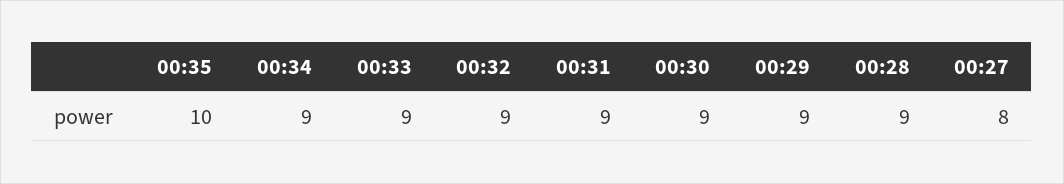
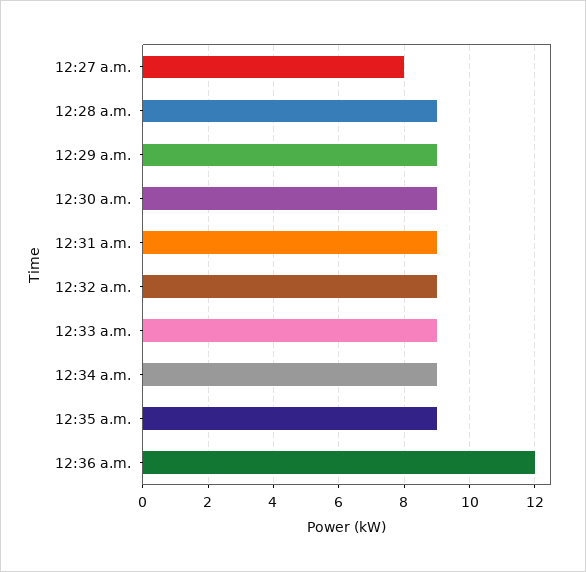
00:35: 10 -> 9
12:36 a.m.: none -> 12

